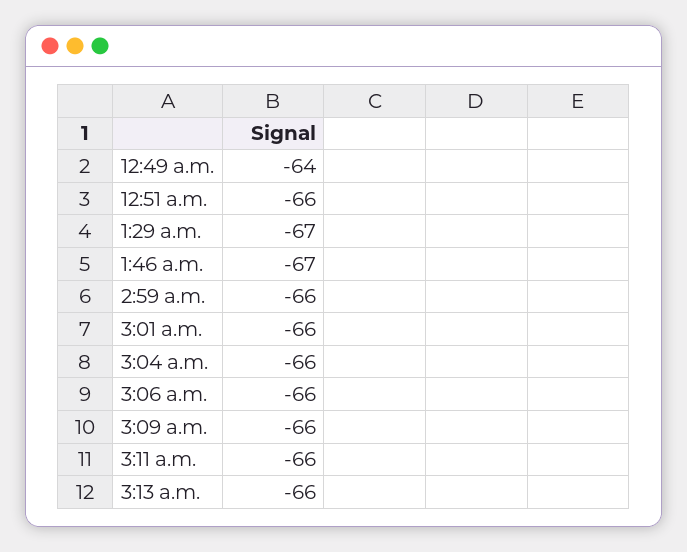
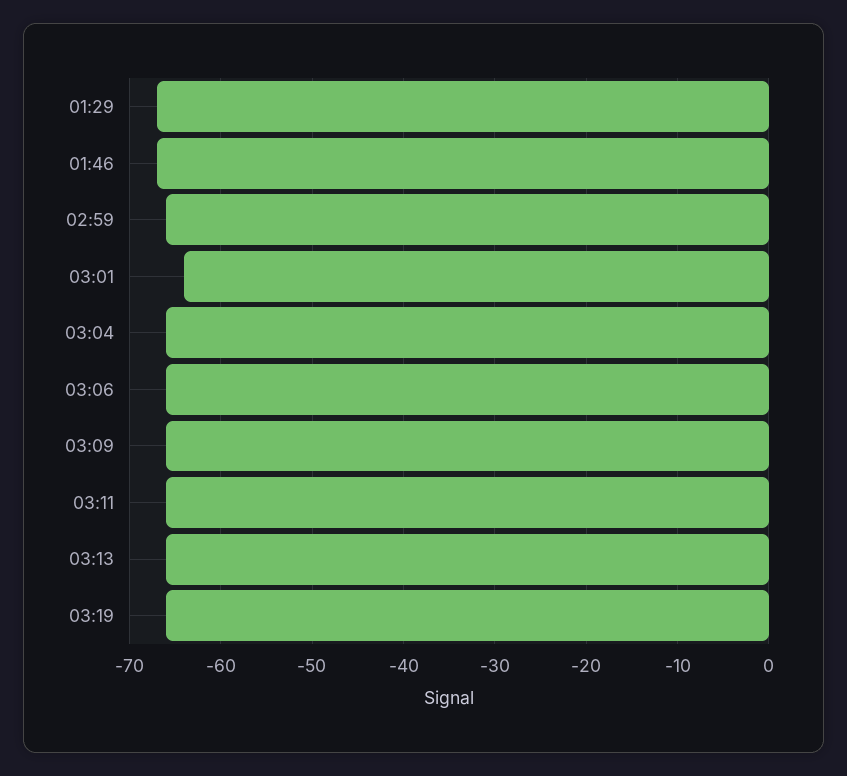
12:49 a.m.: -64 -> none
12:51 a.m.: -66 -> none
3:01 a.m.: -66 -> -64
03:19: none -> -66

